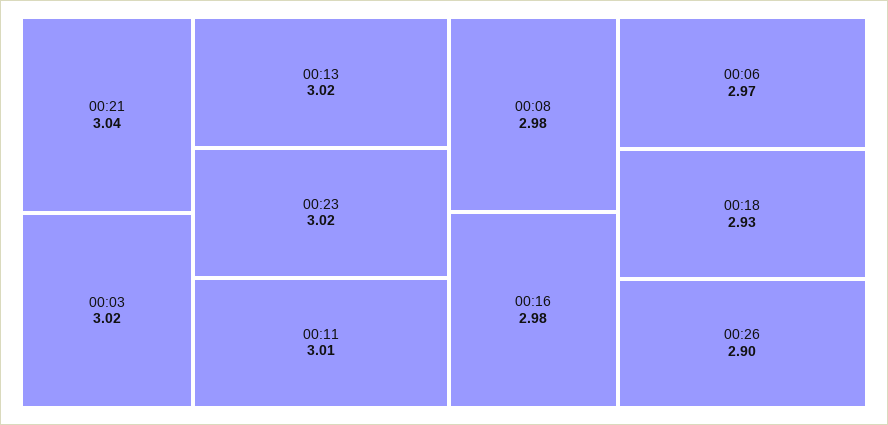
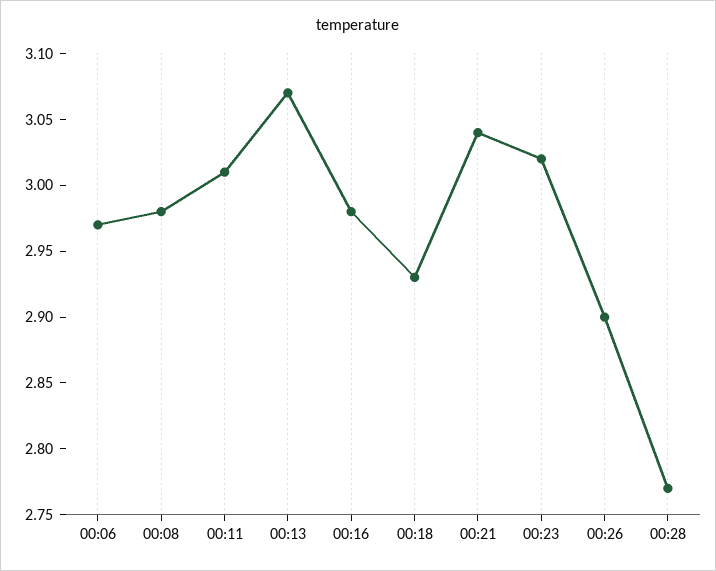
00:03: 3.02 -> none
00:13: 3.02 -> 3.07
00:28: none -> 2.77

